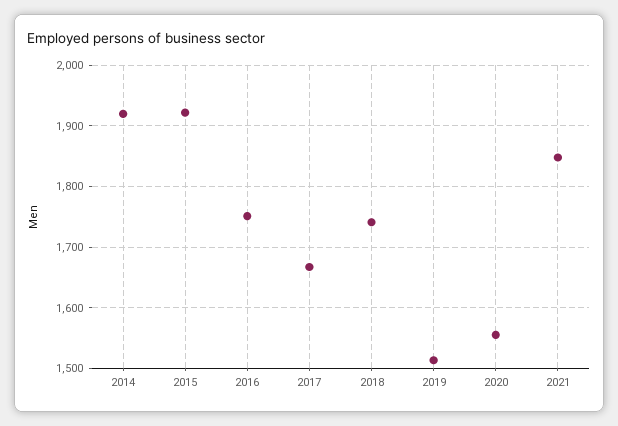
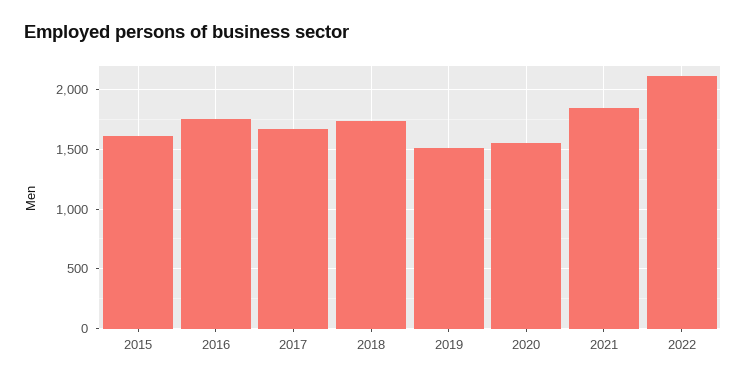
2014: 1920 -> none
2015: 1920 -> 1600
2022: none -> 2100

